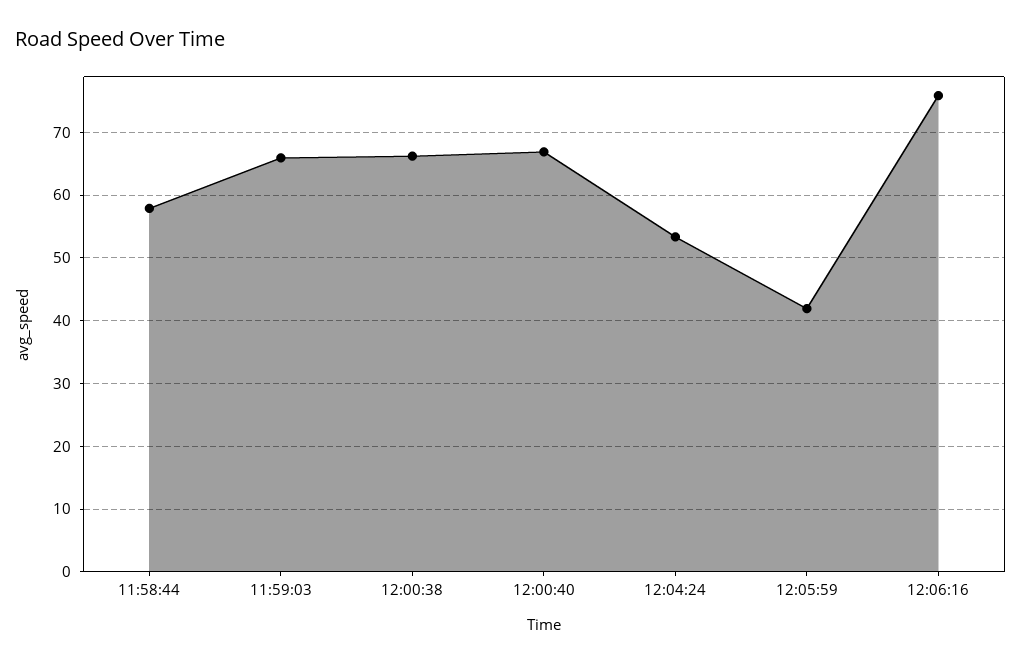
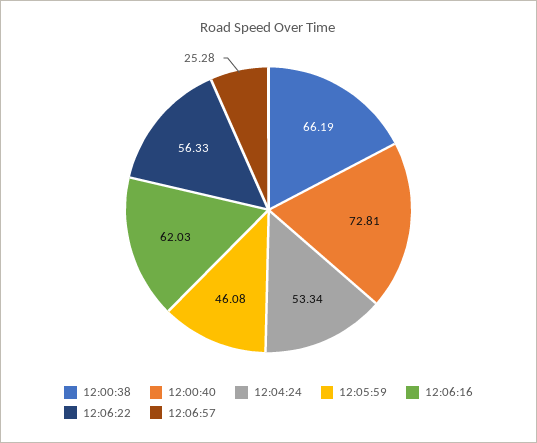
11:58:44: 58 -> none
11:59:03: 66 -> none
12:00:40: 67 -> 72.81
12:05:59: 42 -> 46.08
12:06:16: 76 -> 62.03
12:06:22: none -> 56.33
12:06:57: none -> 25.28

